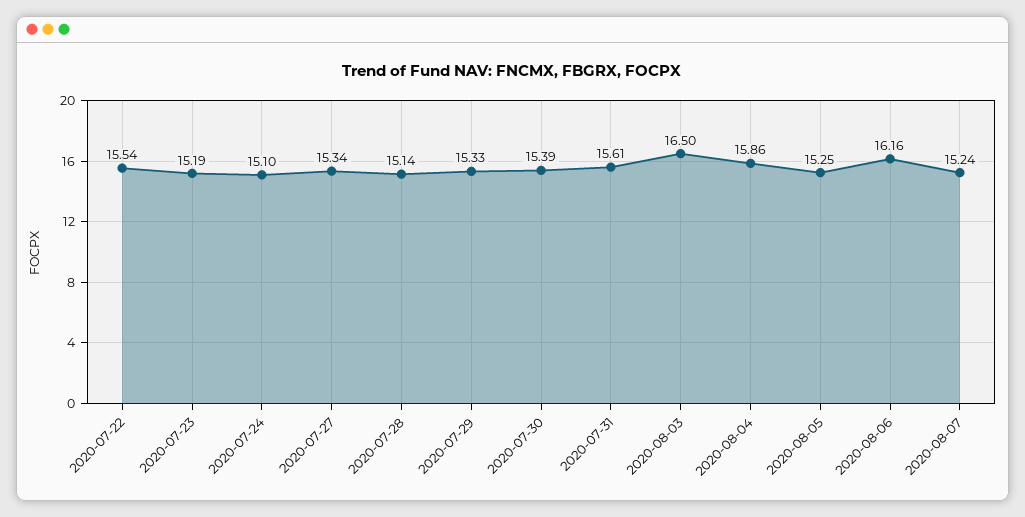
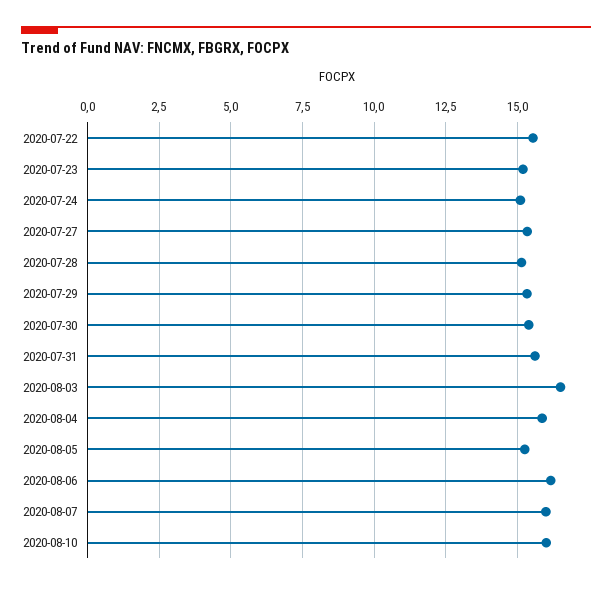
2020-08-07: 15.24 -> 16
2020-08-10: none -> 16

